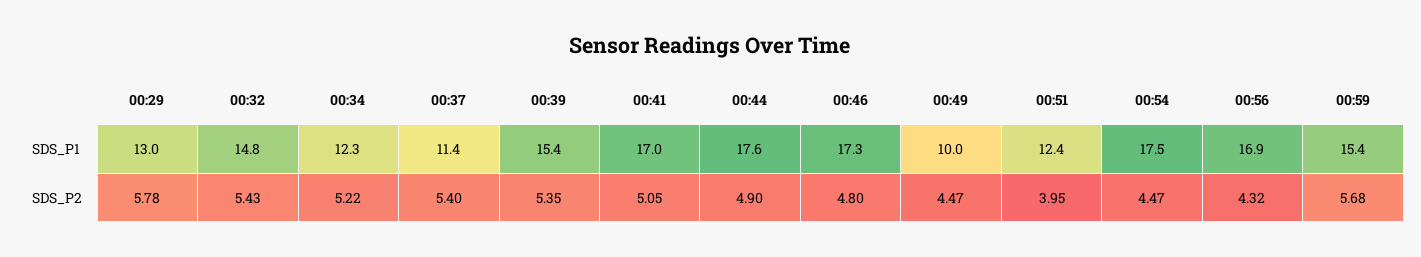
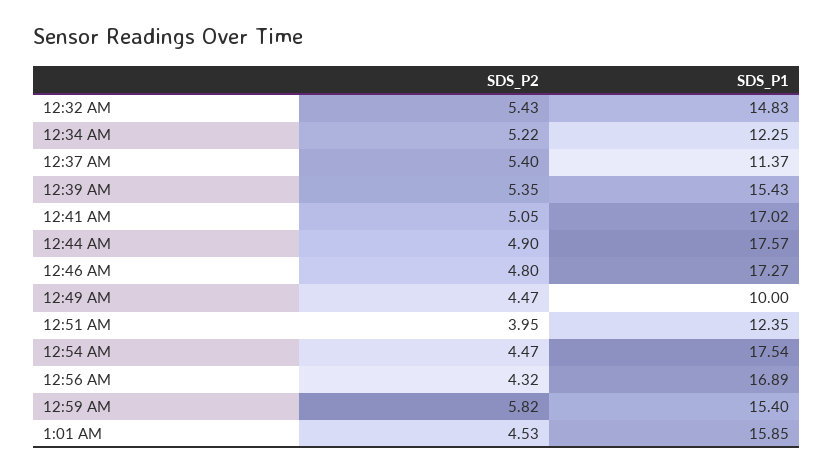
00:29, SDS_P1: 13 -> none
00:29, SDS_P2: 5.78 -> none
00:59, SDS_P2: 5.68 -> 5.82
1:01 AM, SDS_P2: none -> 4.53
1:01 AM, SDS_P1: none -> 15.85

